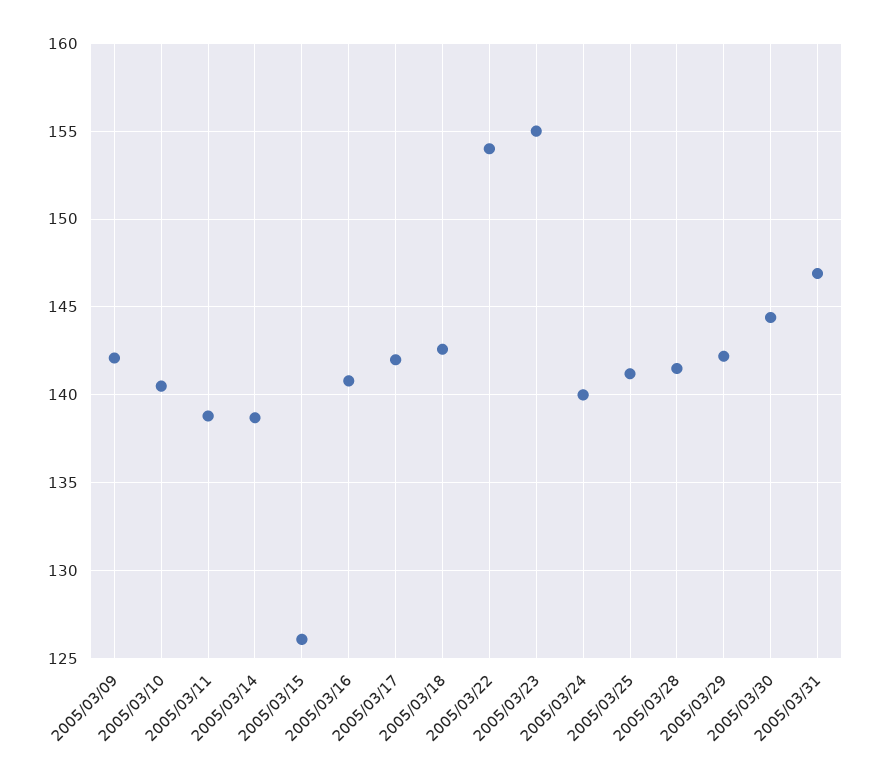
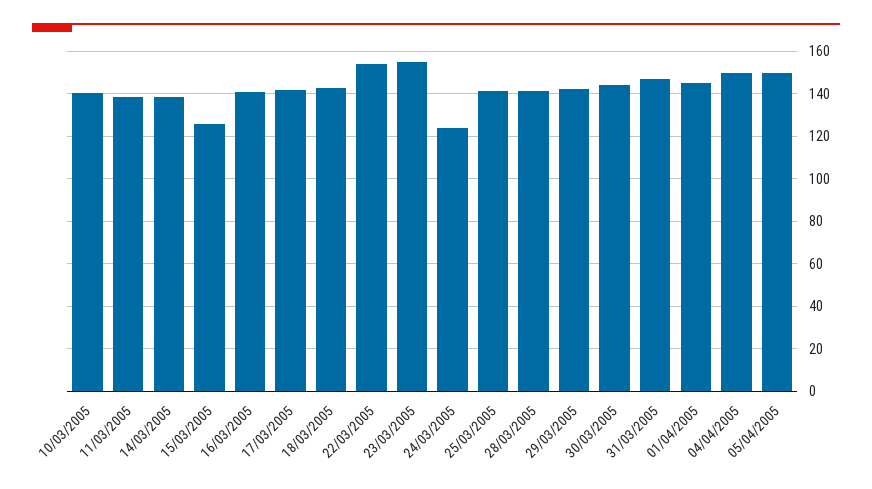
2005/03/09: 142 -> none
2005/03/24: 140 -> 125
01/04/2005: none -> 145
04/04/2005: none -> 150
05/04/2005: none -> 150

